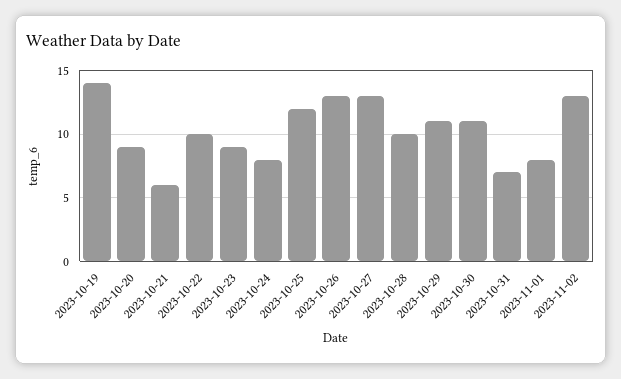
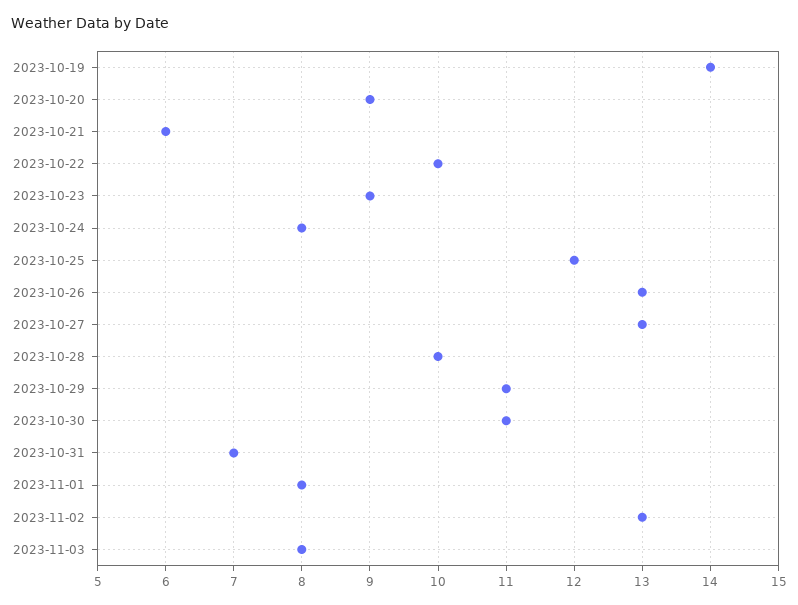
2023-11-03: none -> 8

